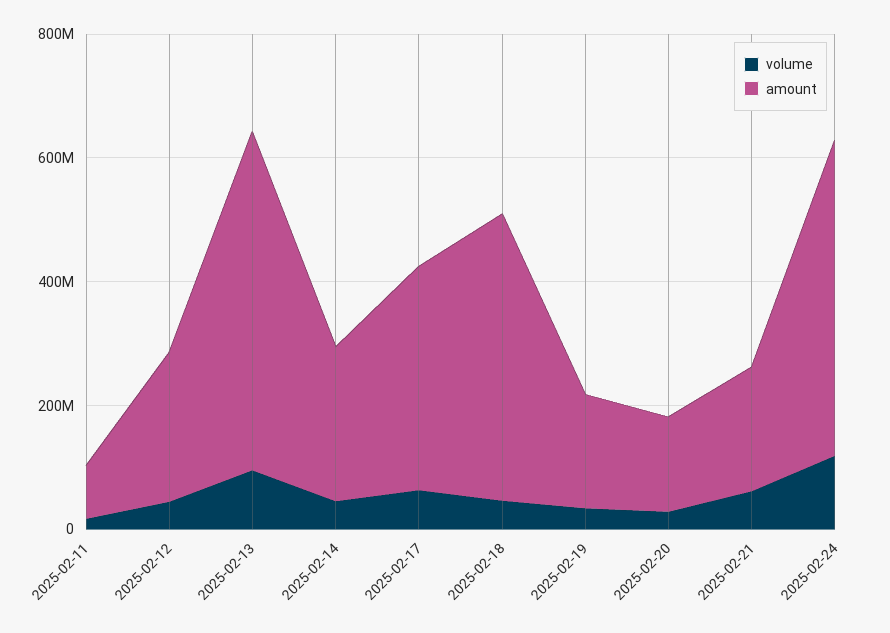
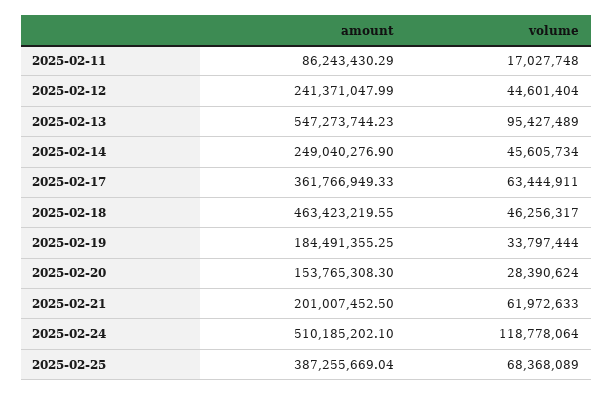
amount, 2025-02-25: none -> 387255669.04
volume, 2025-02-25: none -> 68368089

